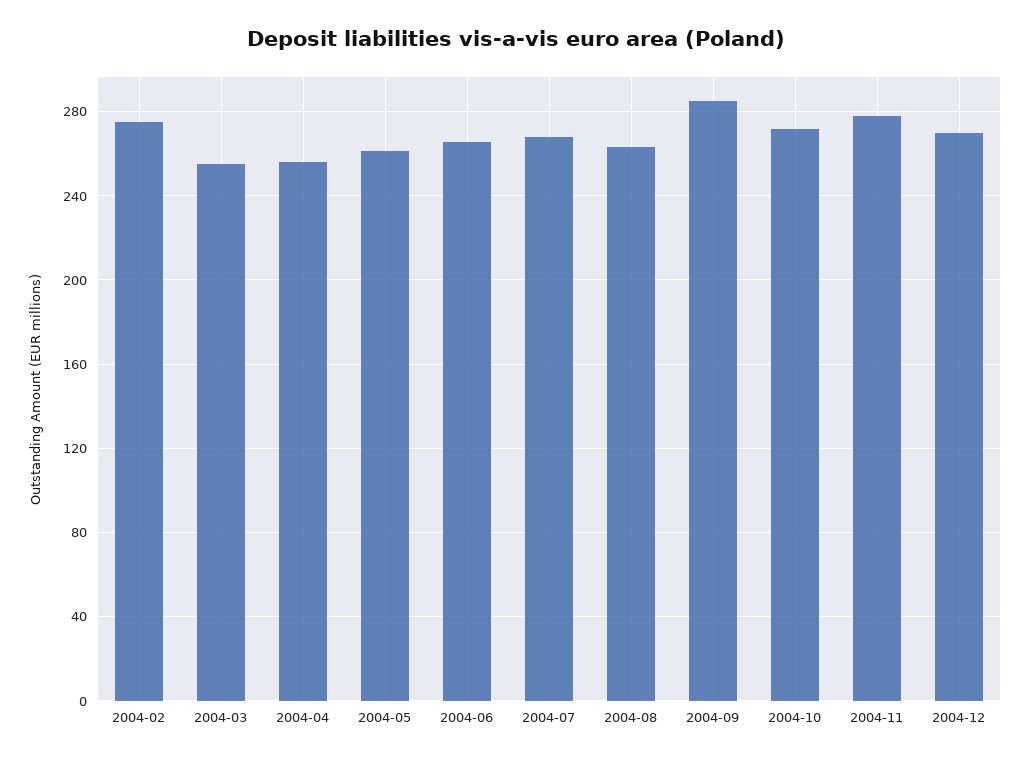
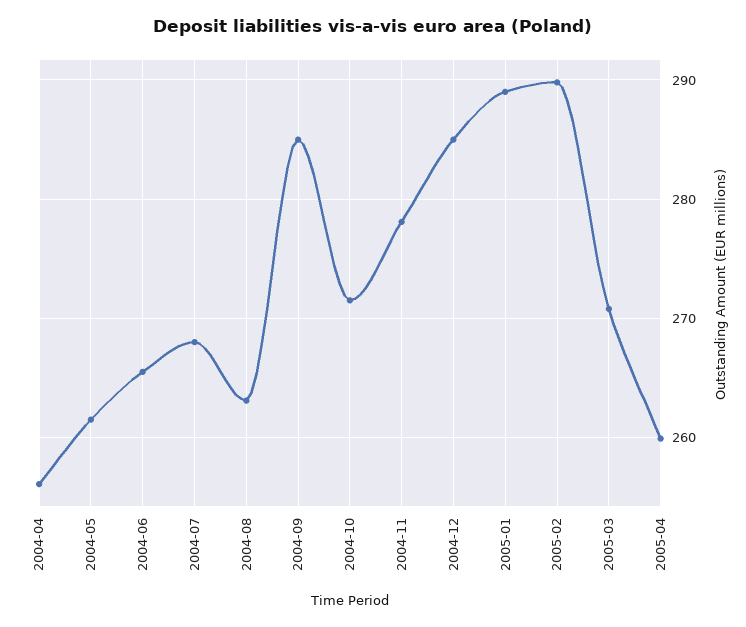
2004-02: 275 -> none
2004-03: 255 -> none
2004-12: 270 -> 285
2005-01: none -> 289
2005-02: none -> 290
2005-03: none -> 271
2005-04: none -> 260

